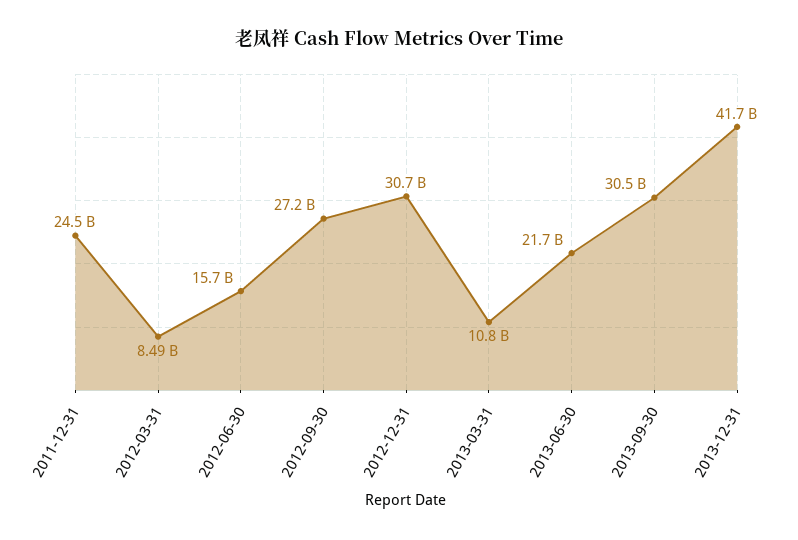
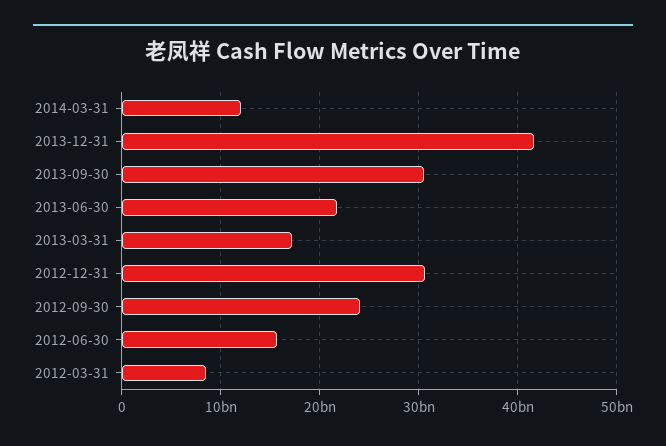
2011-12-31: 24500000000 -> none
2012-09-30: 27200000000 -> 24000000000
2013-03-31: 10800000000 -> 17000000000
2014-03-31: none -> 12000000000

